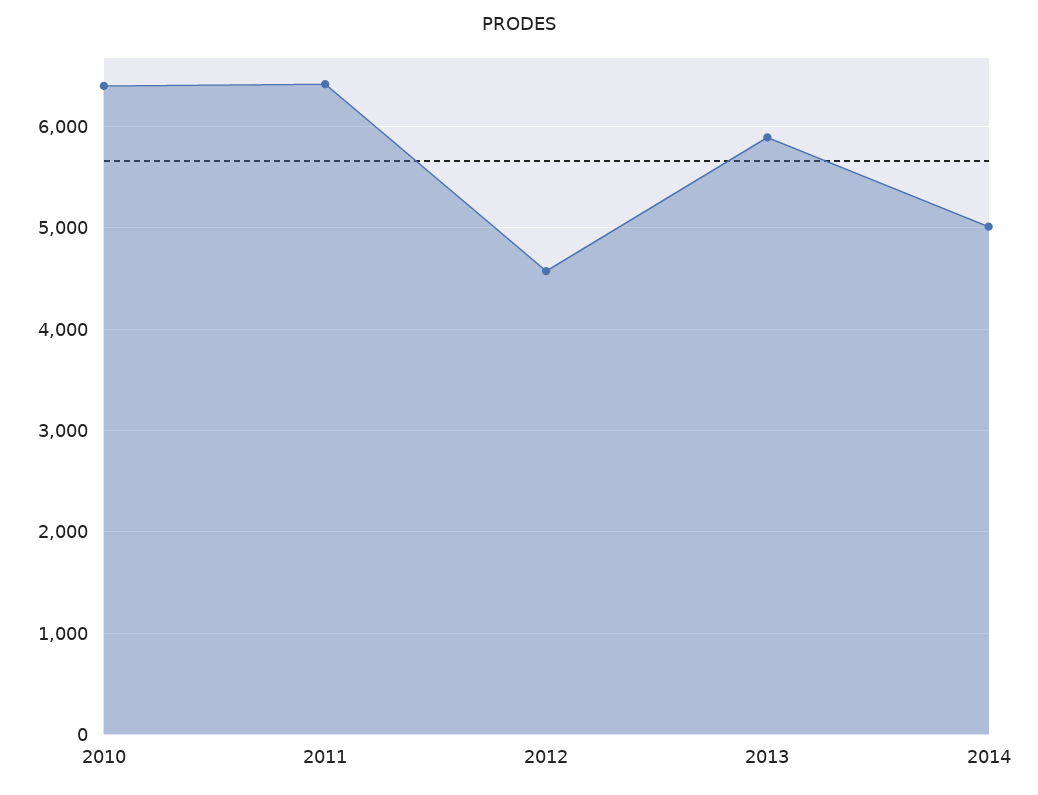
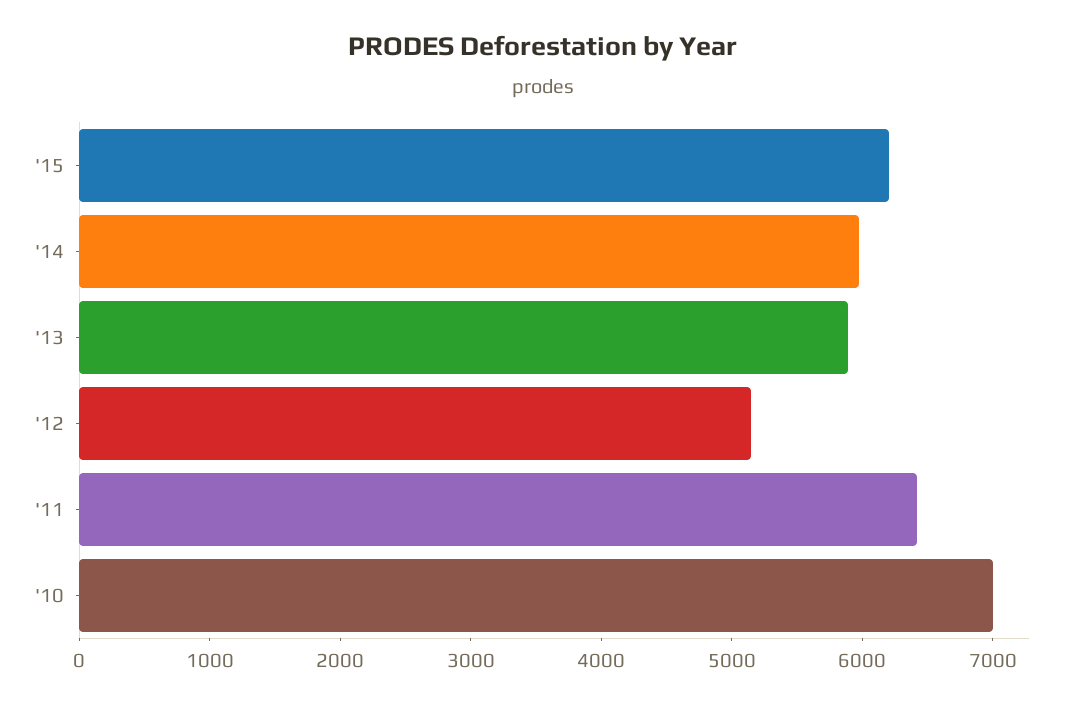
2010: 6400 -> 7000
2012: 4600 -> 5200
2014: 5000 -> 6000
'15: none -> 6200

